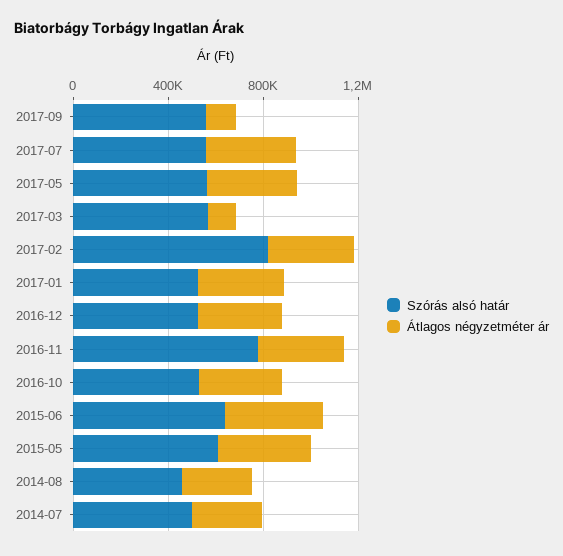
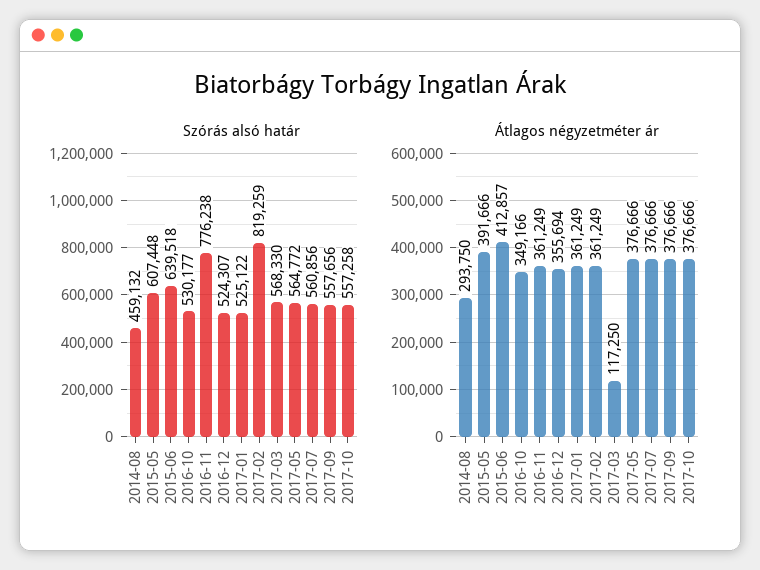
Átlagos négyzetméter ár, 2017-09: 100000 -> 376666
Szórás alsó határ, 2014-07: 500000 -> none
Átlagos négyzetméter ár, 2014-07: 300000 -> none
Szórás alsó határ, 2017-10: none -> 557258
Átlagos négyzetméter ár, 2017-10: none -> 376666

